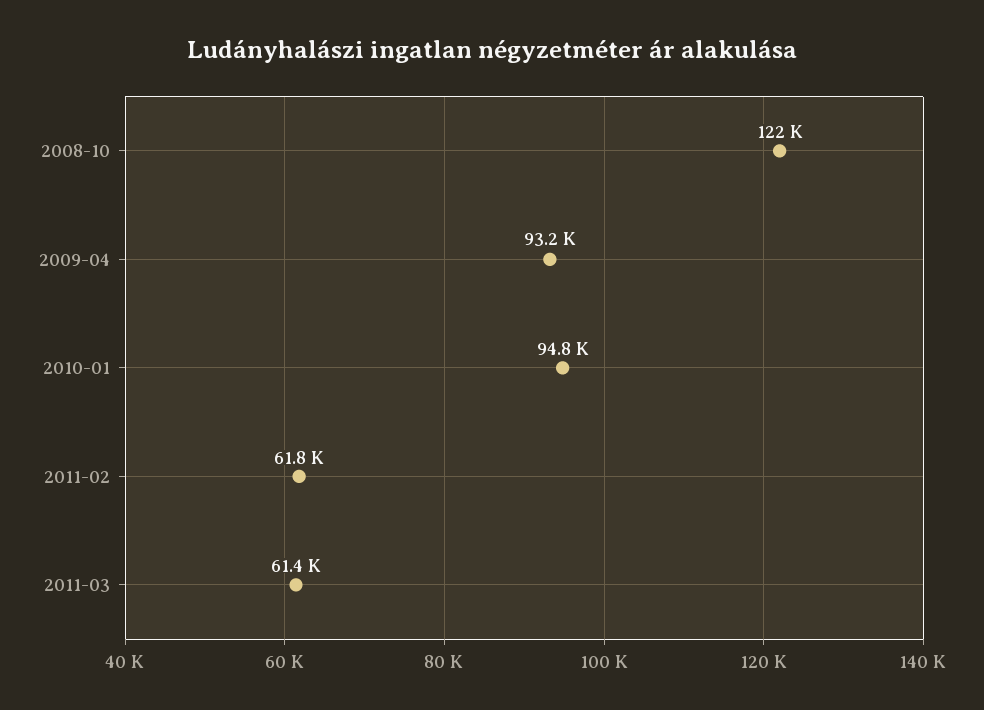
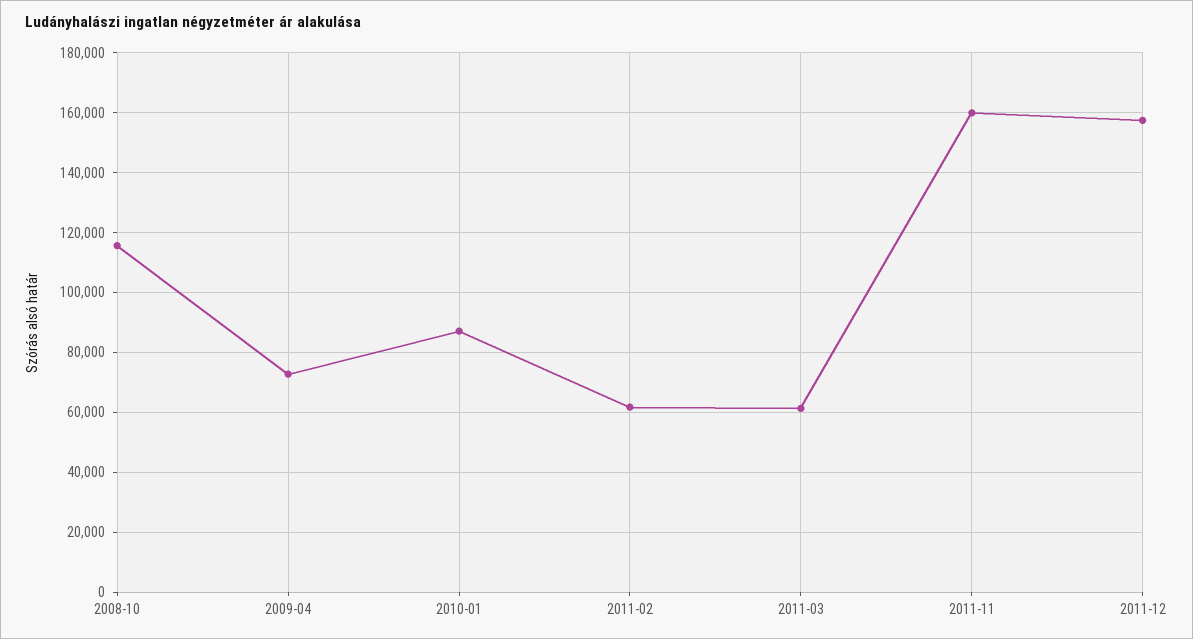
2008-10: 122000 -> 115000
2009-04: 93200 -> 72500
2010-01: 94800 -> 87500
2011-11: none -> 160000
2011-12: none -> 157500

